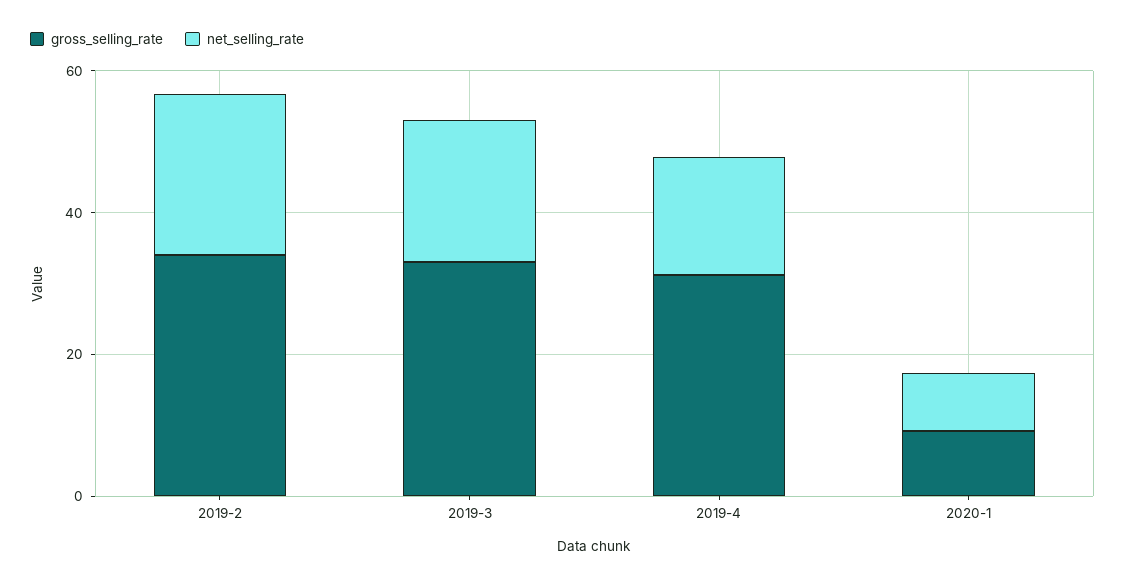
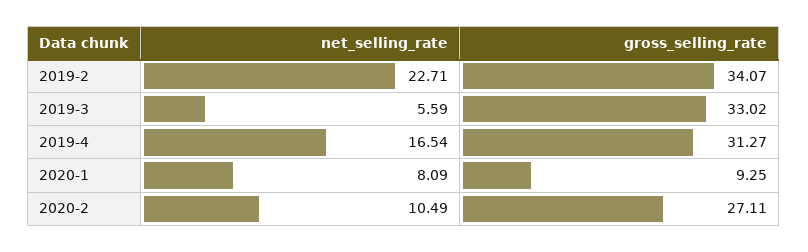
net_selling_rate, 2019-3: 20 -> 5.59
net_selling_rate, 2020-2: none -> 10.49
gross_selling_rate, 2020-2: none -> 27.11

